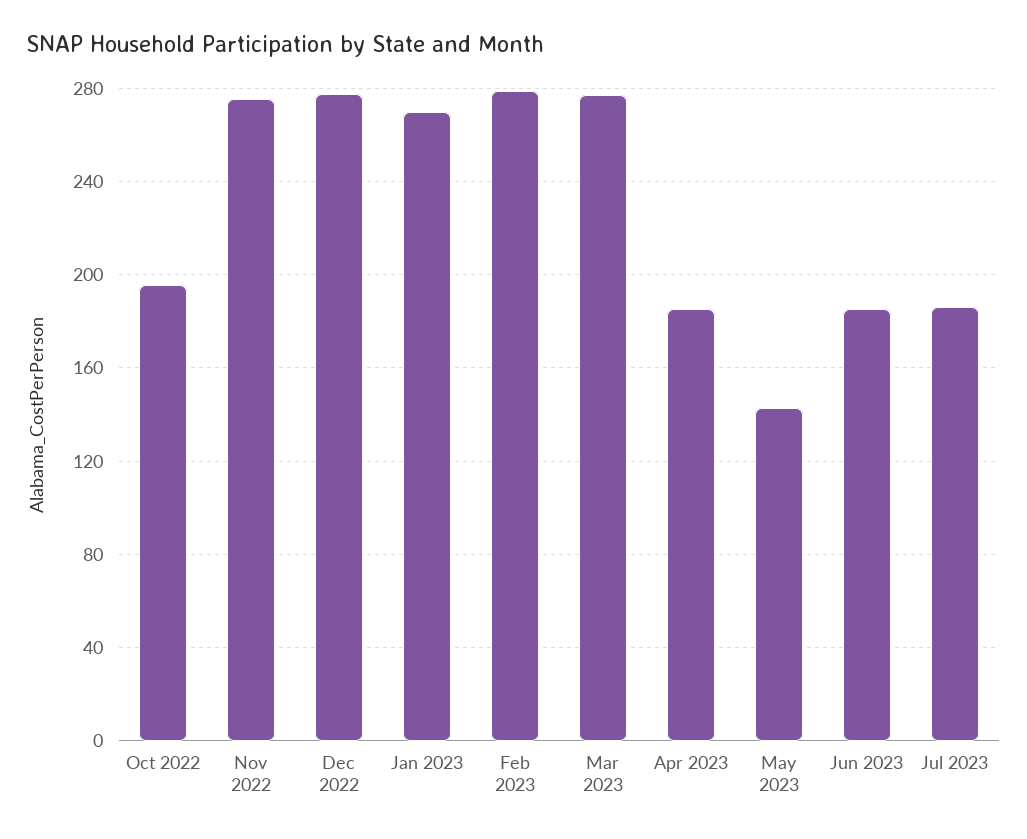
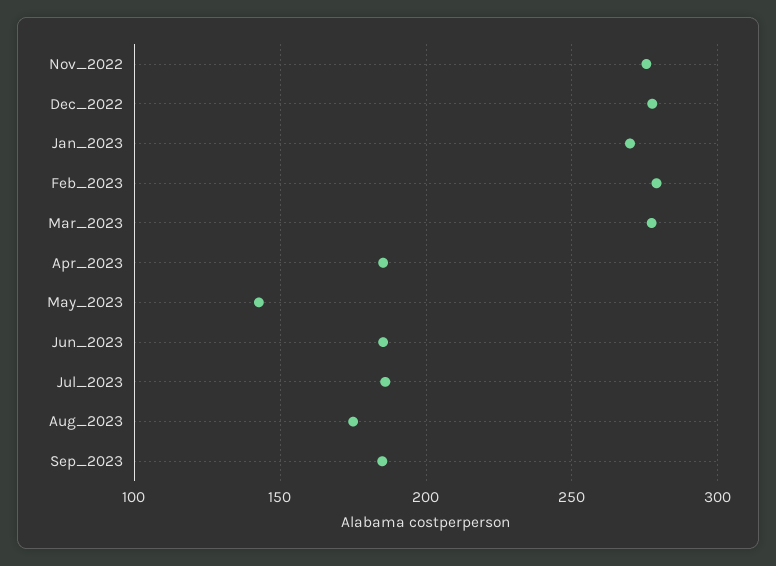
Oct 2022: 195 -> none
Aug_2023: none -> 175
Sep_2023: none -> 185

